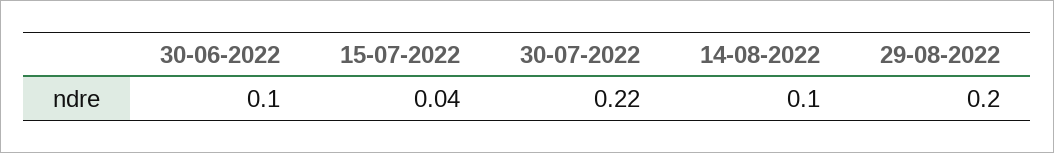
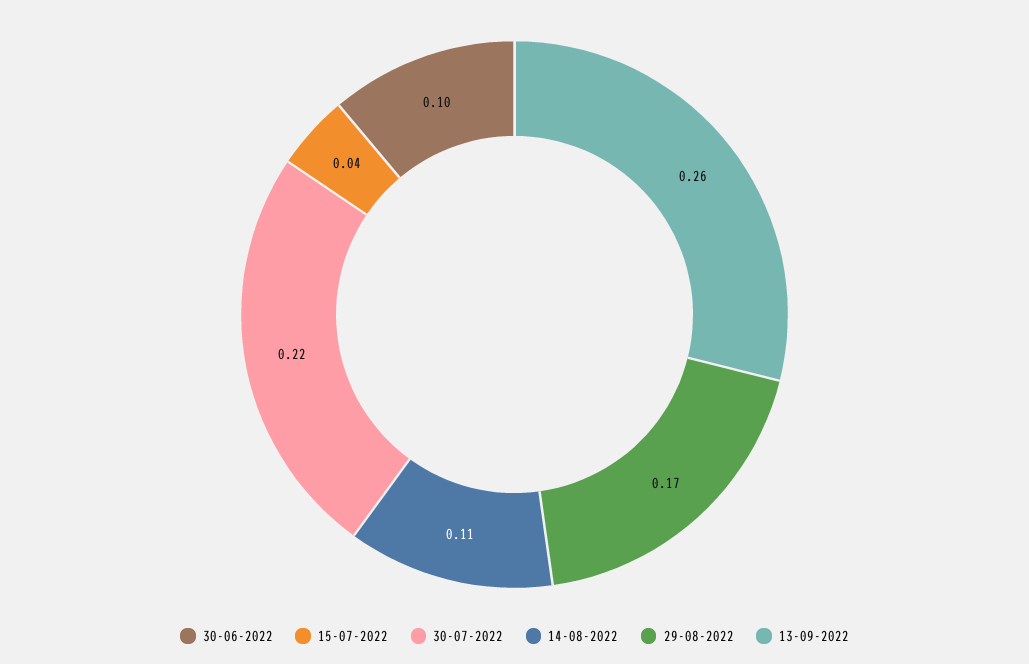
14-08-2022: 0.1 -> 0.11
29-08-2022: 0.2 -> 0.17
13-09-2022: none -> 0.26

